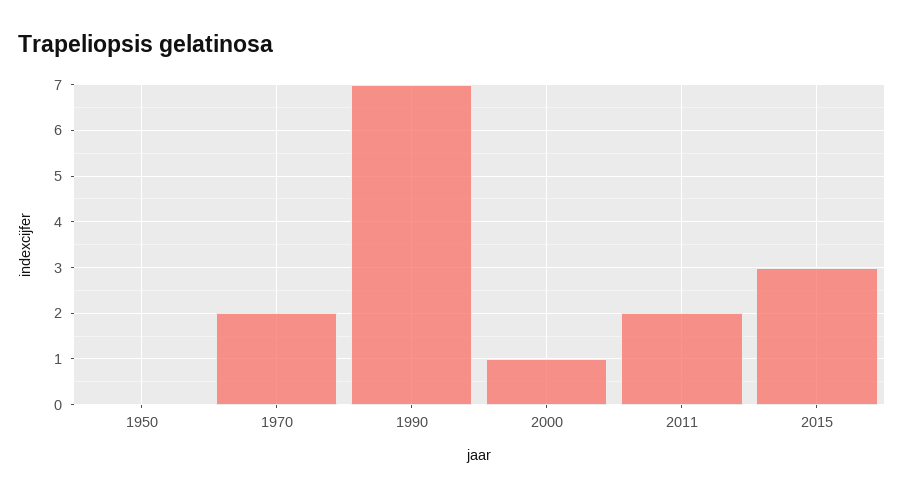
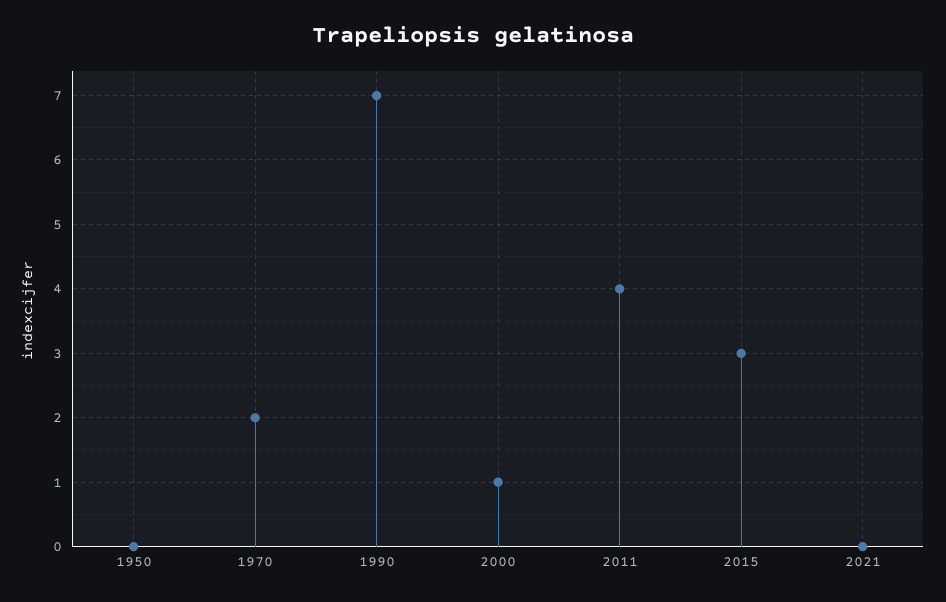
2011: 2 -> 4
2021: none -> 0

